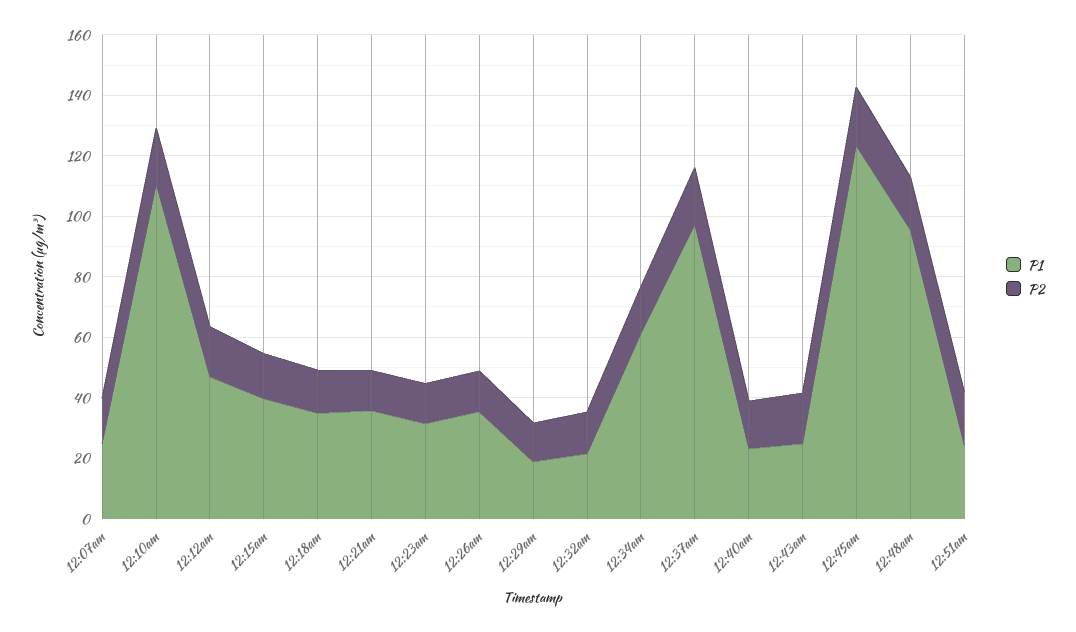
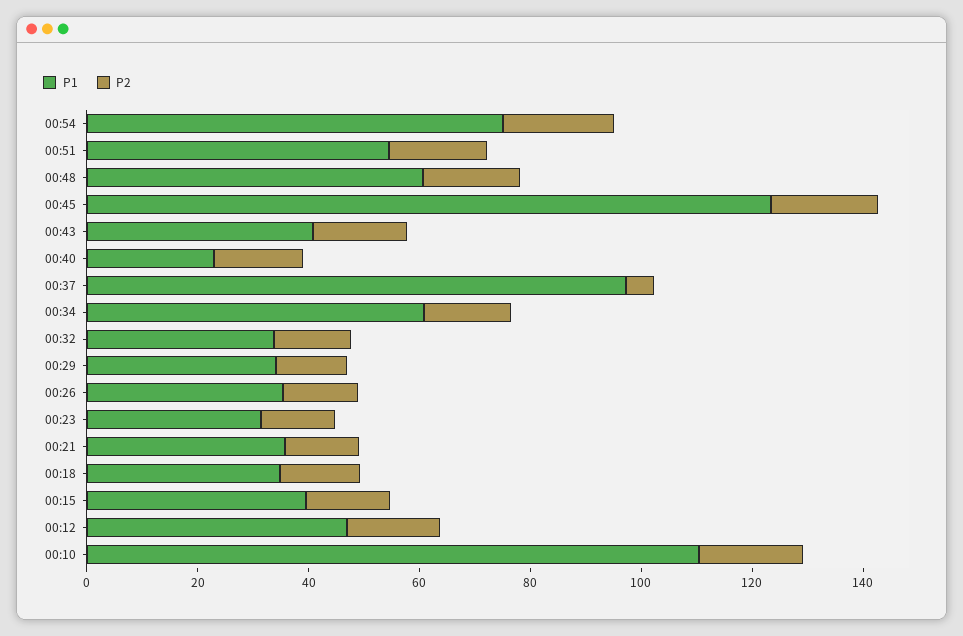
P1, 12:07am: 25 -> none
P2, 12:07am: 15 -> none
P1, 12:29am: 20 -> 35
P1, 12:32am: 20 -> 35
P2, 12:37am: 20 -> 5
P1, 12:43am: 25 -> 40
P1, 12:48am: 95 -> 60
P1, 12:51am: 25 -> 55
P1, 00:54: none -> 75
P2, 00:54: none -> 20

